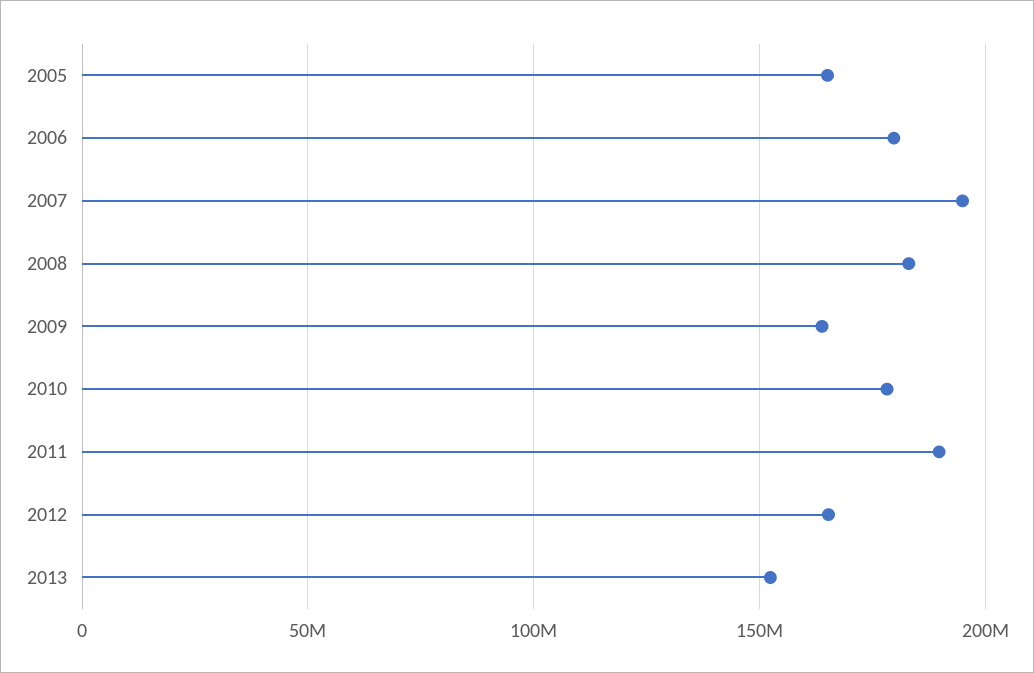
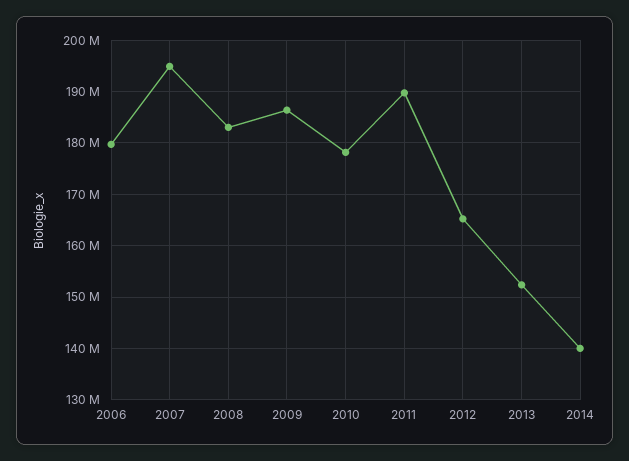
2005: 165000000 -> none
2009: 165000000 -> 186000000
2014: none -> 140000000

